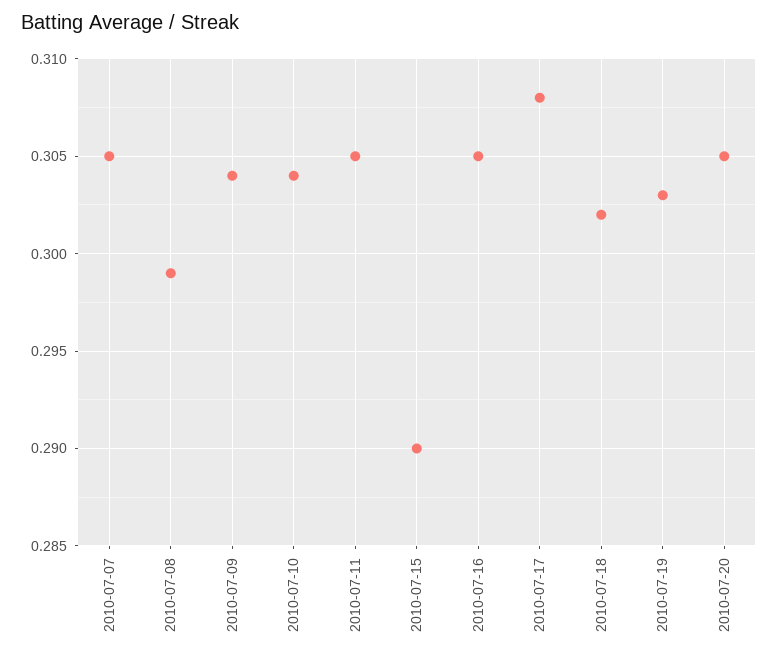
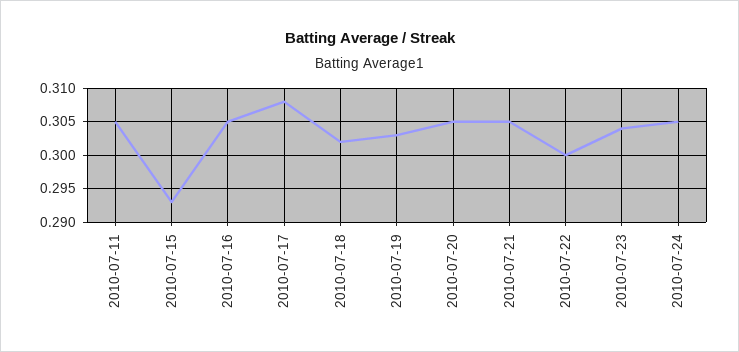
2010-07-07: 0.305 -> none
2010-07-08: 0.299 -> none
2010-07-09: 0.304 -> none
2010-07-10: 0.304 -> none
2010-07-15: 0.29 -> 0.293
2010-07-21: none -> 0.305
2010-07-22: none -> 0.3
2010-07-23: none -> 0.304
2010-07-24: none -> 0.305

